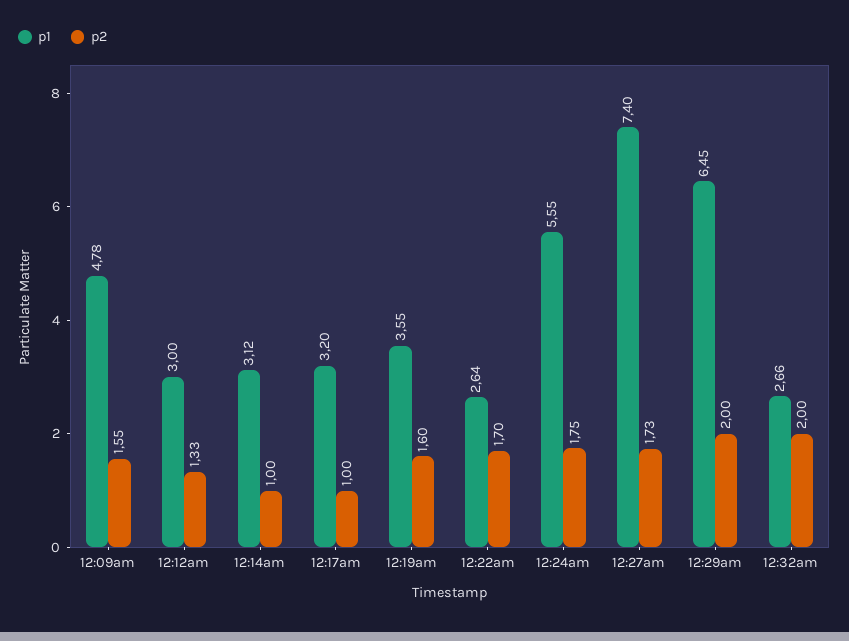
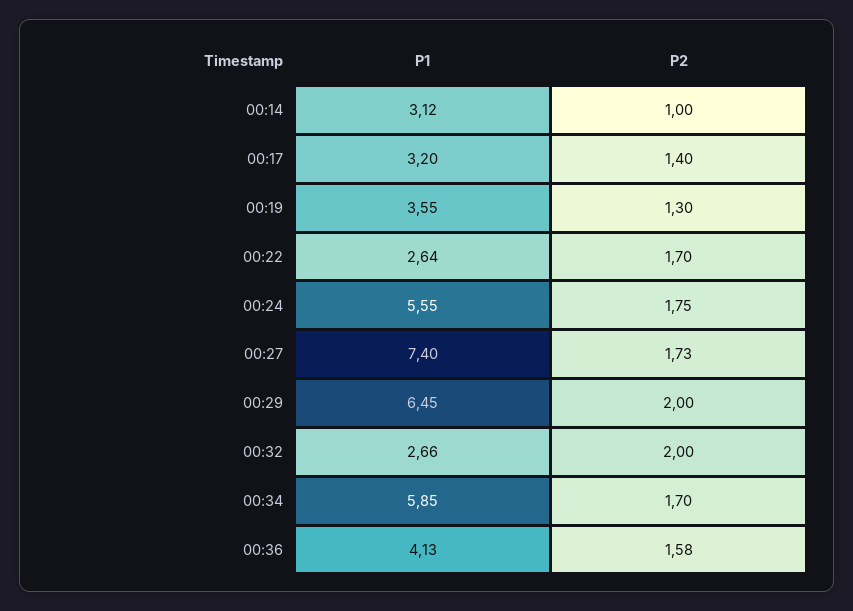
p1, 12:09am: 4.78 -> none
p2, 12:09am: 1.55 -> none
p1, 12:12am: 3 -> none
p2, 12:12am: 1.33 -> none
p2, 12:17am: 1 -> 1.4
p2, 12:19am: 1.6 -> 1.3
p1, 00:34: none -> 5.85
p2, 00:34: none -> 1.7
p1, 00:36: none -> 4.13
p2, 00:36: none -> 1.58

